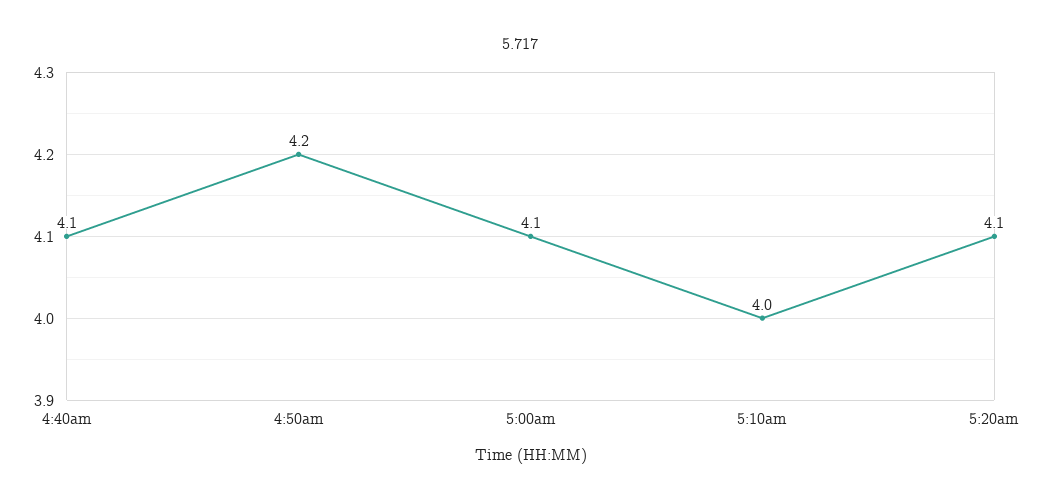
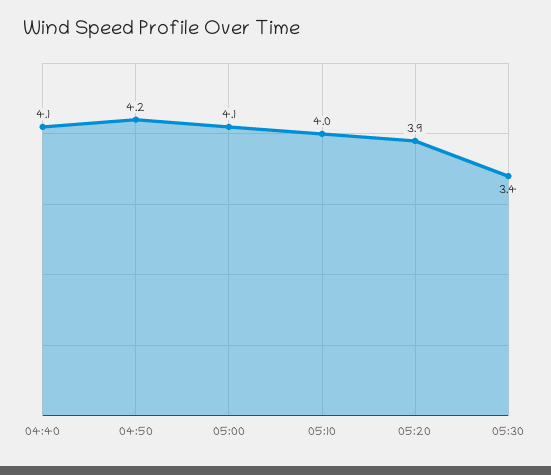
5:20am: 4.1 -> 3.9
05:30: none -> 3.4

